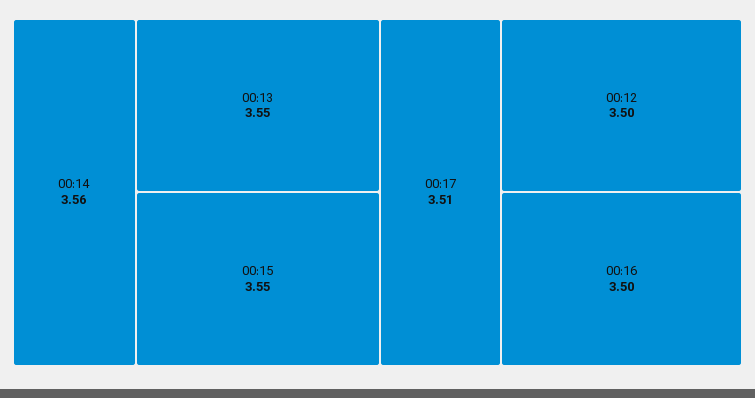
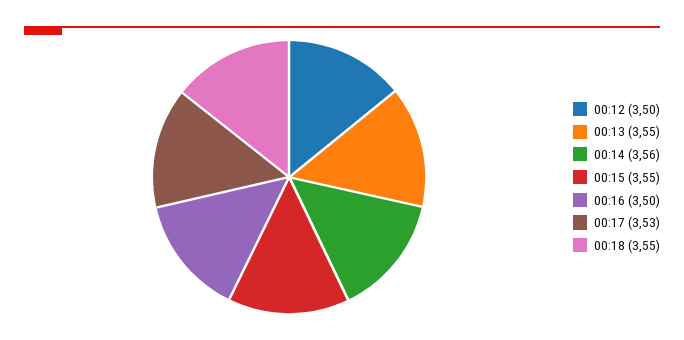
00:17: 3.51 -> 3.53
00:18: none -> 3.55

